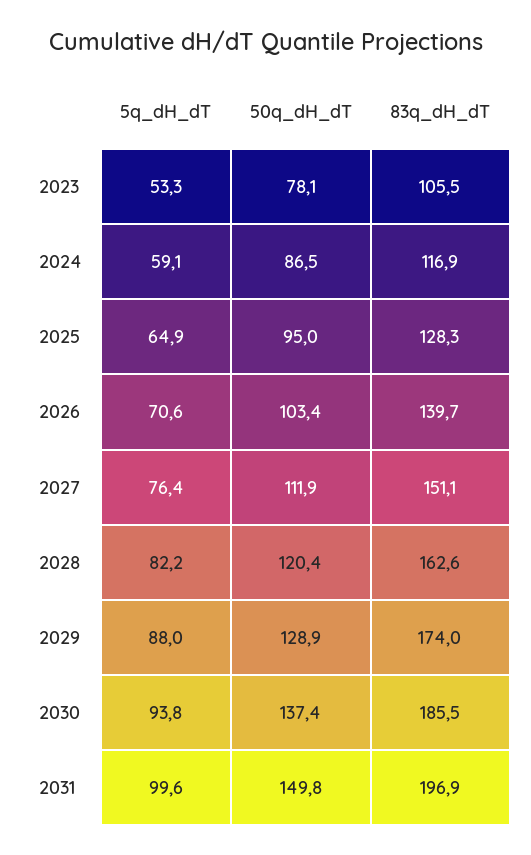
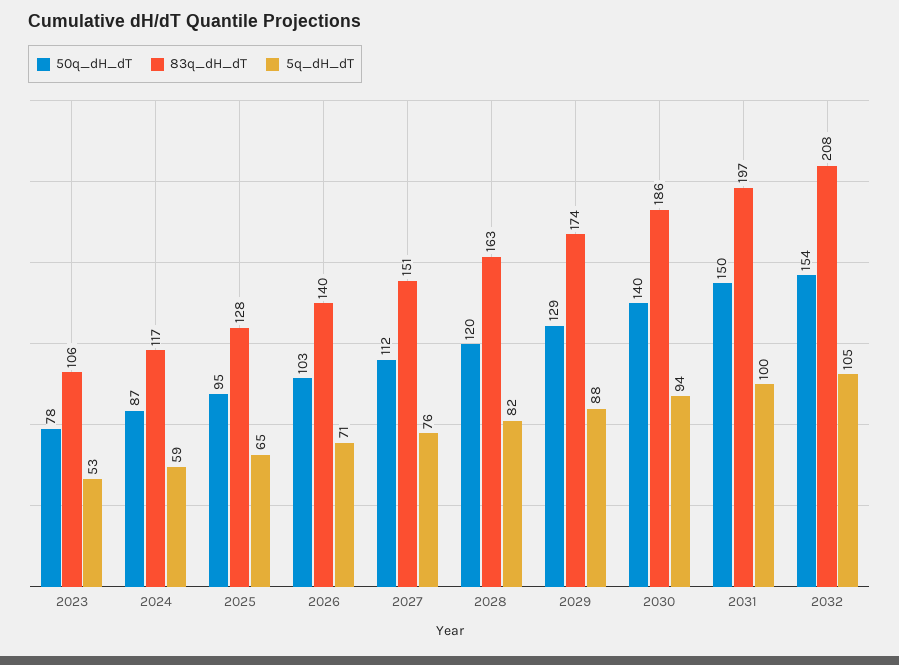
50q_dH_dT, 2030: 137.4 -> 140
50q_dH_dT, 2032: none -> 154
83q_dH_dT, 2032: none -> 208
5q_dH_dT, 2032: none -> 105

